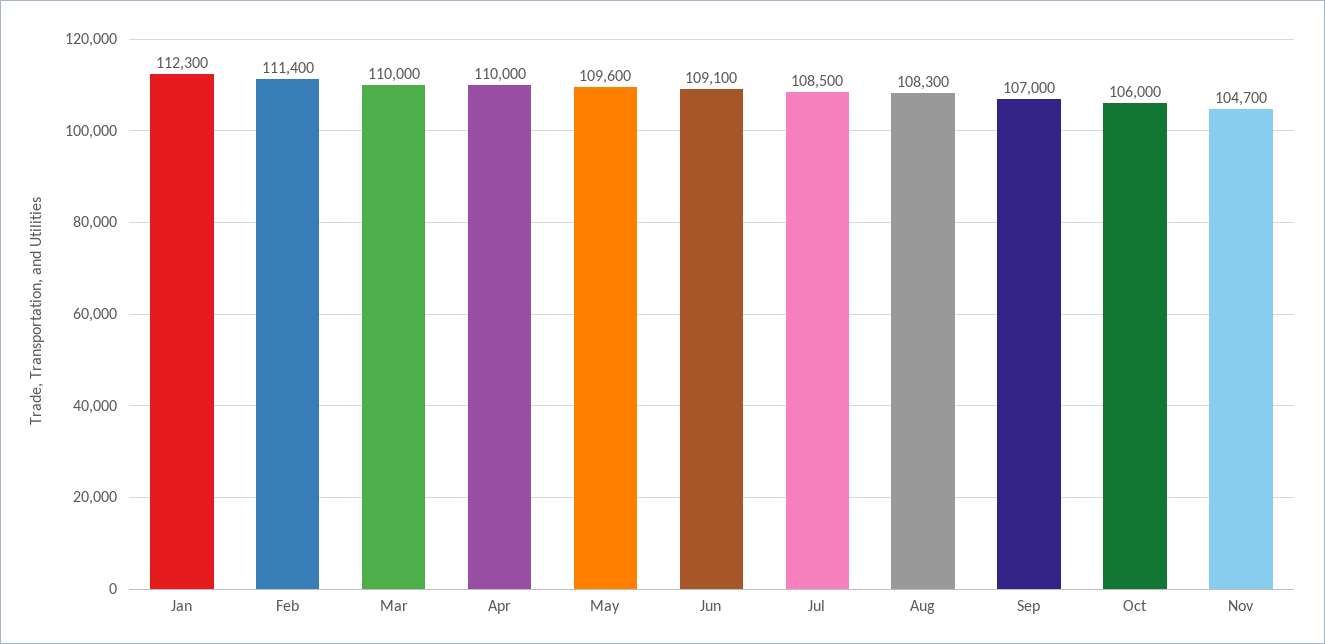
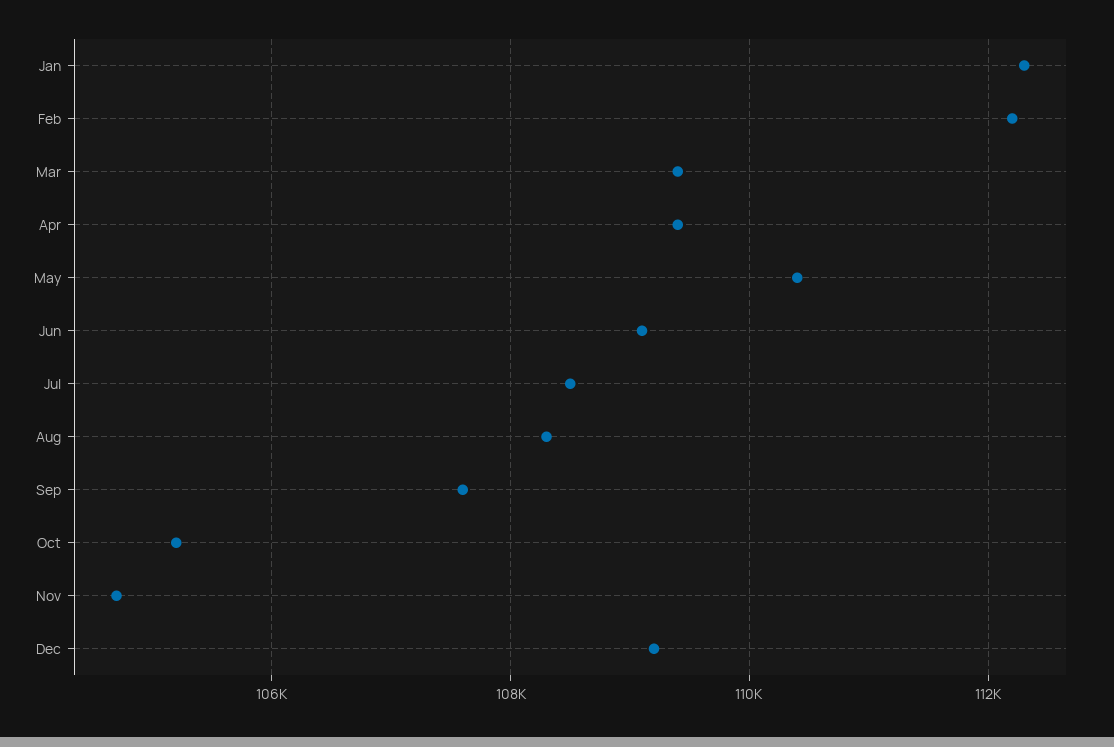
Feb: 111400 -> 112200
Mar: 110000 -> 109400
Apr: 110000 -> 109400
May: 109600 -> 110400
Sep: 107000 -> 107600
Oct: 106000 -> 105200
Dec: none -> 109200

